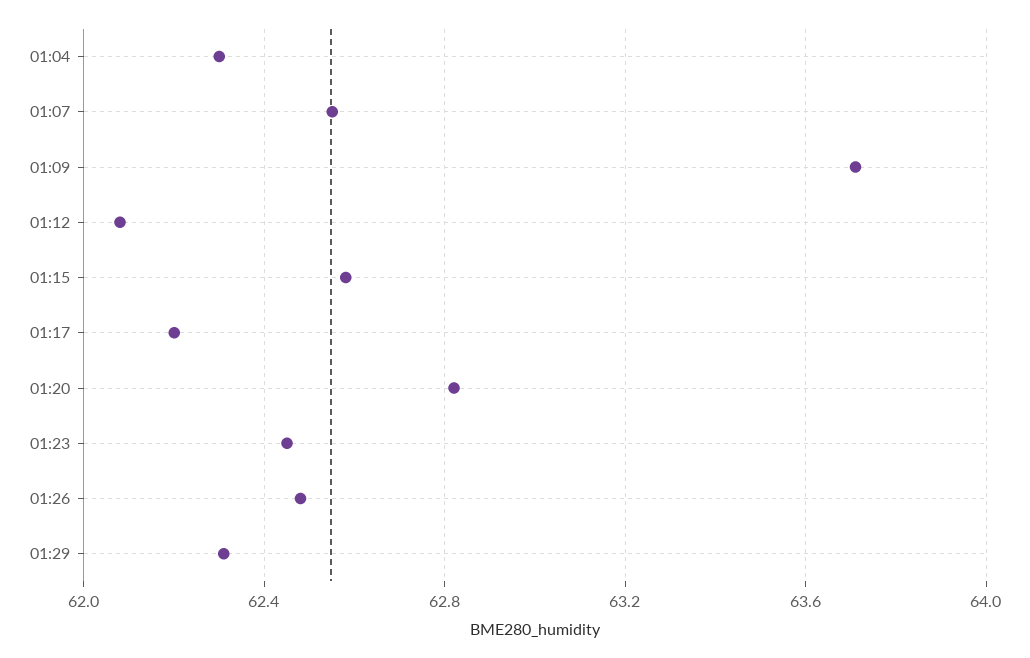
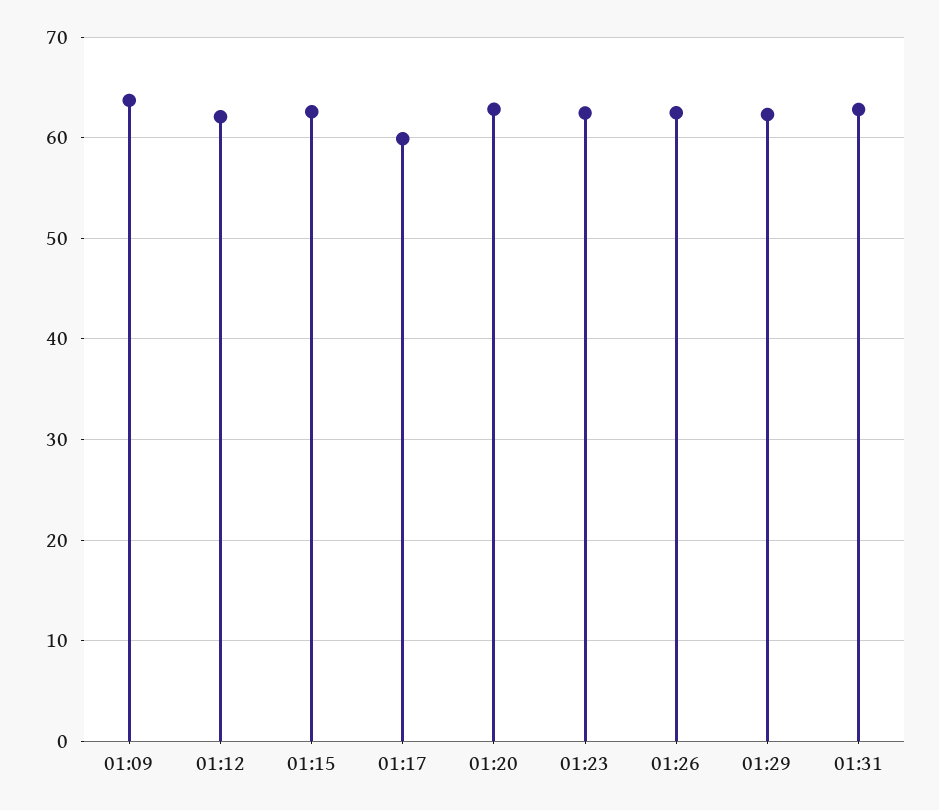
01:04: 62.3 -> none
01:07: 62.55 -> none
01:17: 62.2 -> 60
01:31: none -> 63

